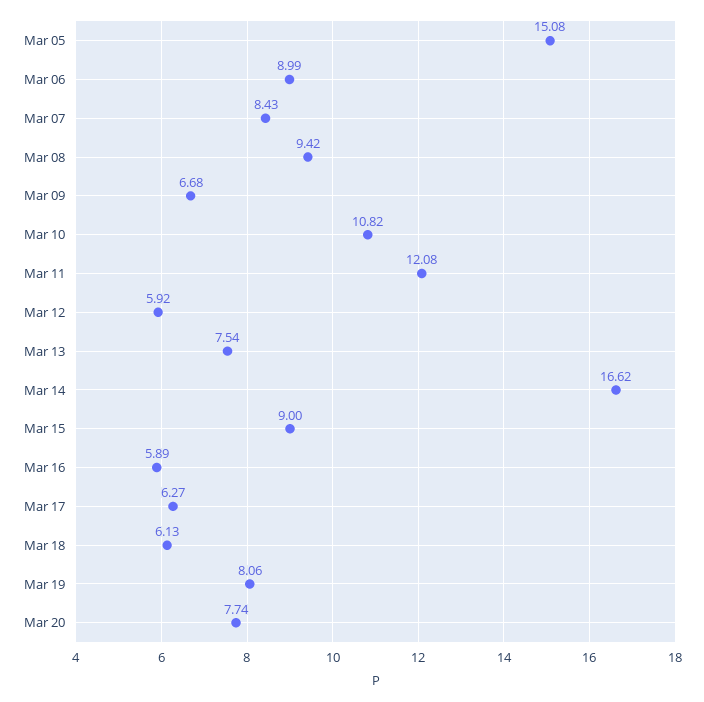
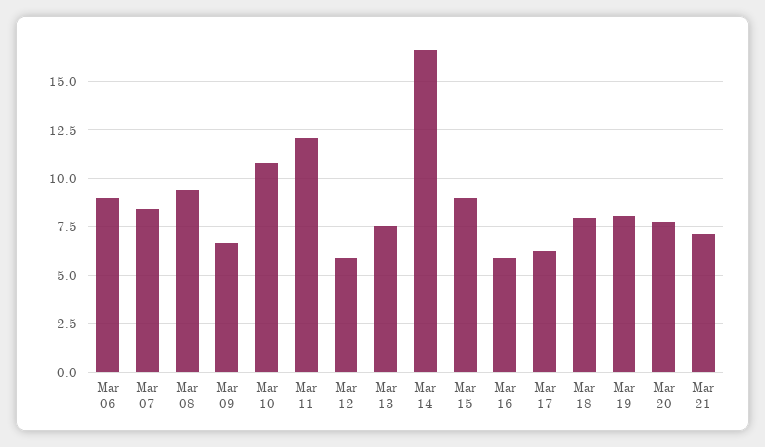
Mar 05: 15.08 -> none
Mar 18: 6.13 -> 8
Mar 21: none -> 7

